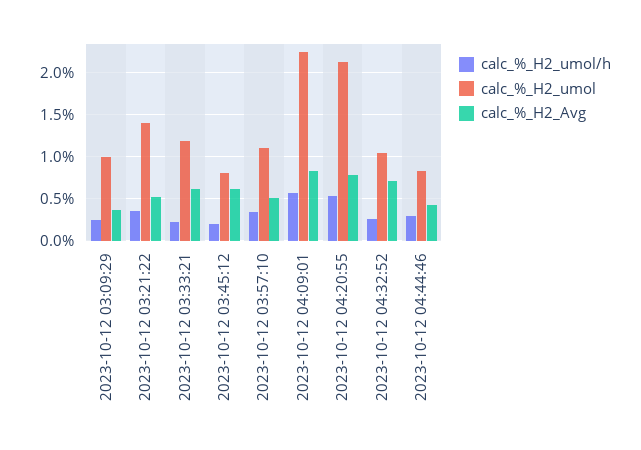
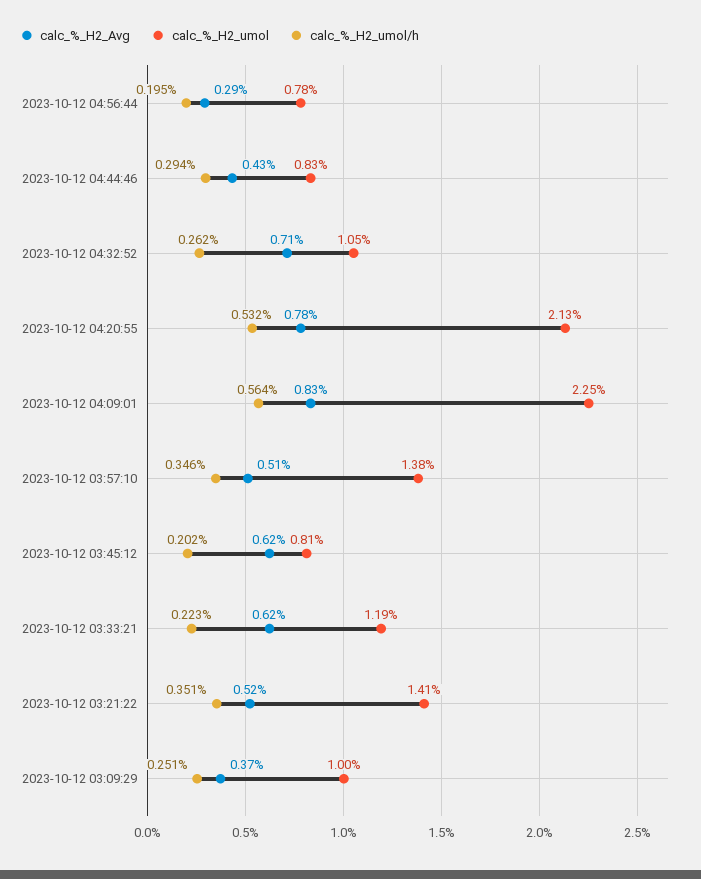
calc_%_H2_umol, 2023-10-12 03:57:10: 1.1 -> 1.38
calc_%_H2_Avg, 2023-10-12 04:56:44: none -> 0.29
calc_%_H2_umol, 2023-10-12 04:56:44: none -> 0.78
calc_%_H2_umol/h, 2023-10-12 04:56:44: none -> 0.195

